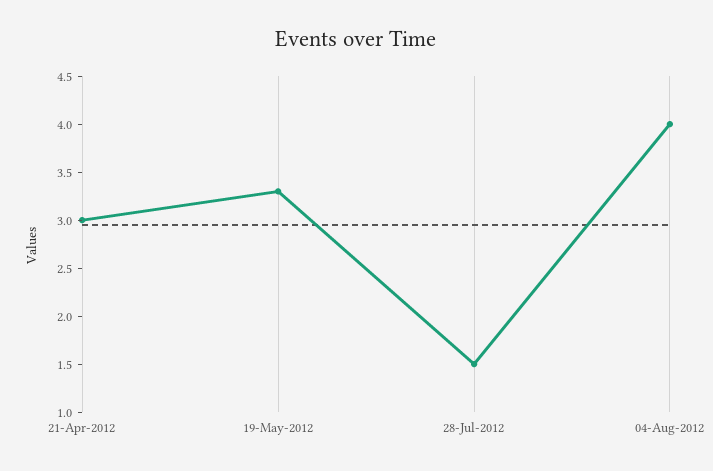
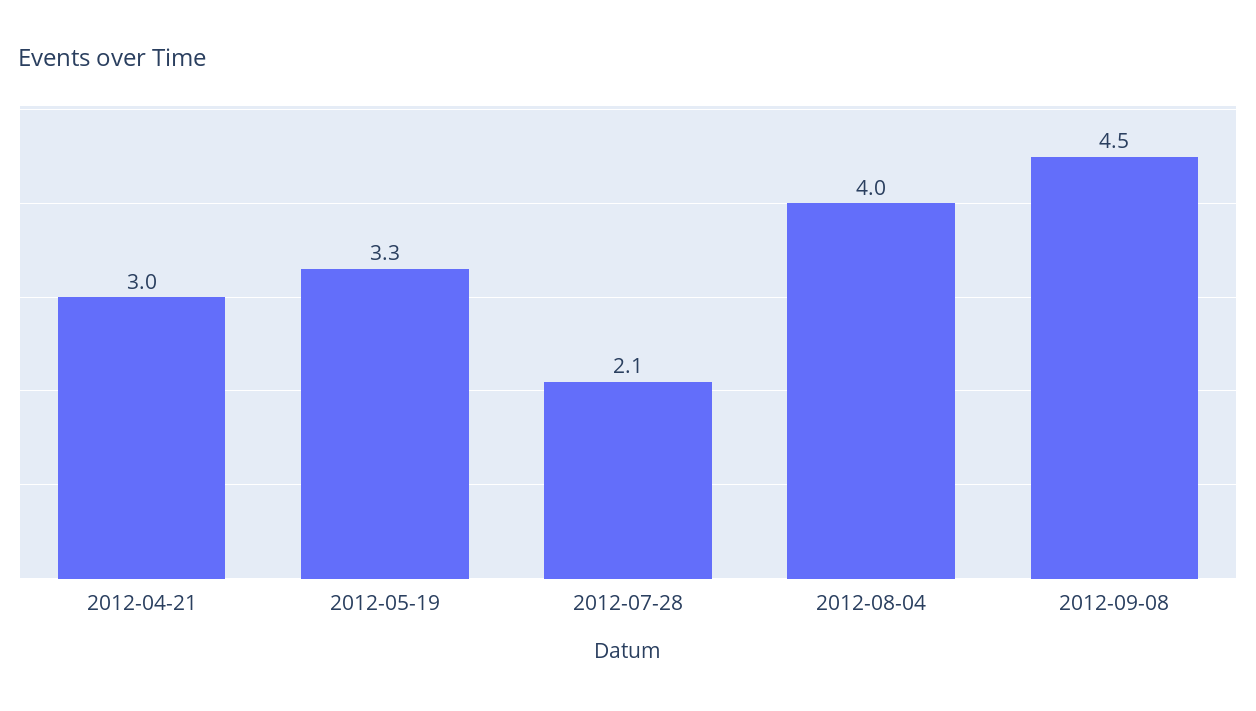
28-Jul-2012: 1.5 -> 2.1
2012-09-08: none -> 4.5

